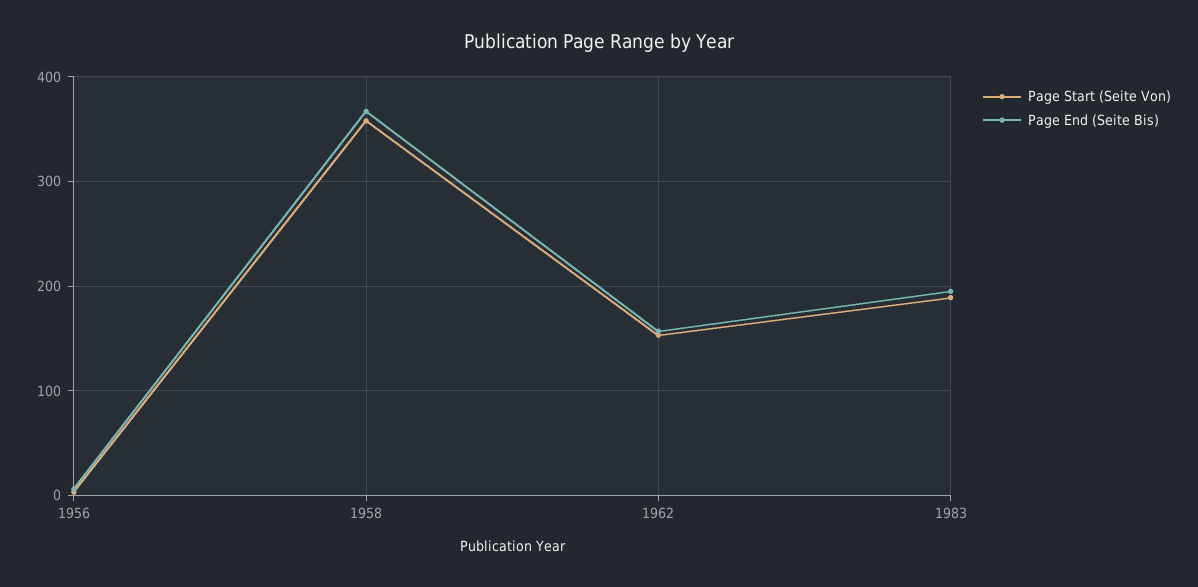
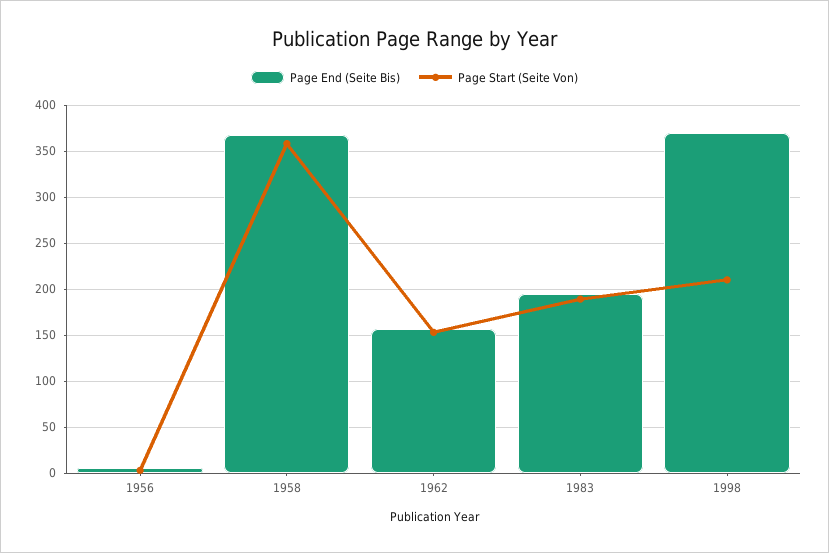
Page End (Seite Bis), 1998: none -> 370
Page Start (Seite Von), 1998: none -> 210

